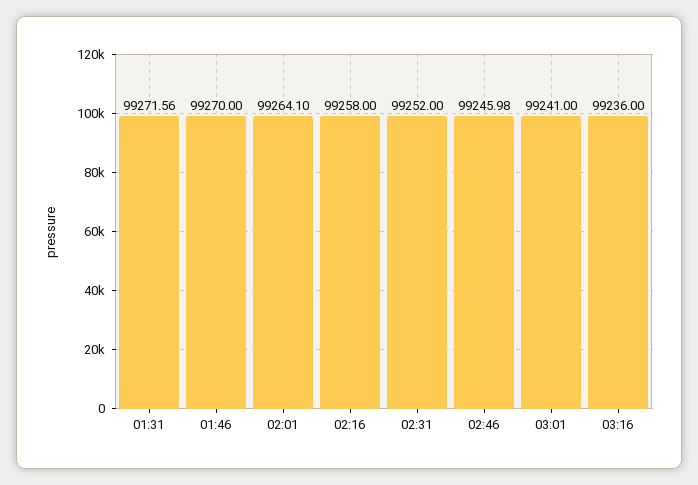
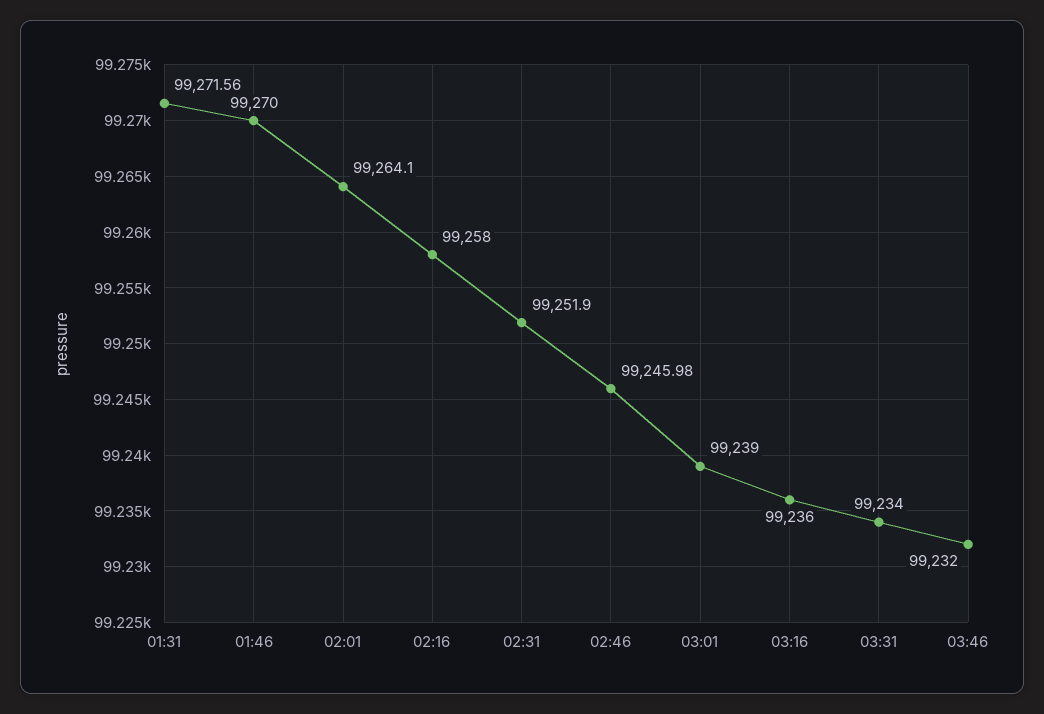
02:31: 99252 -> 99251.9
03:01: 99241 -> 99239
03:31: none -> 99234
03:46: none -> 99232

